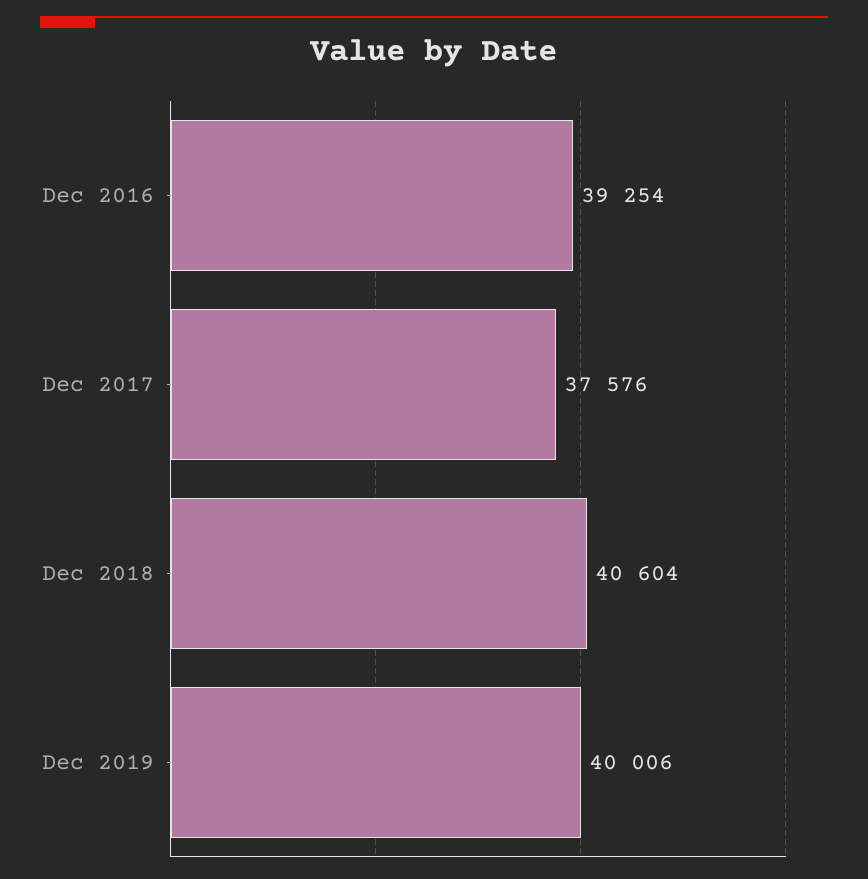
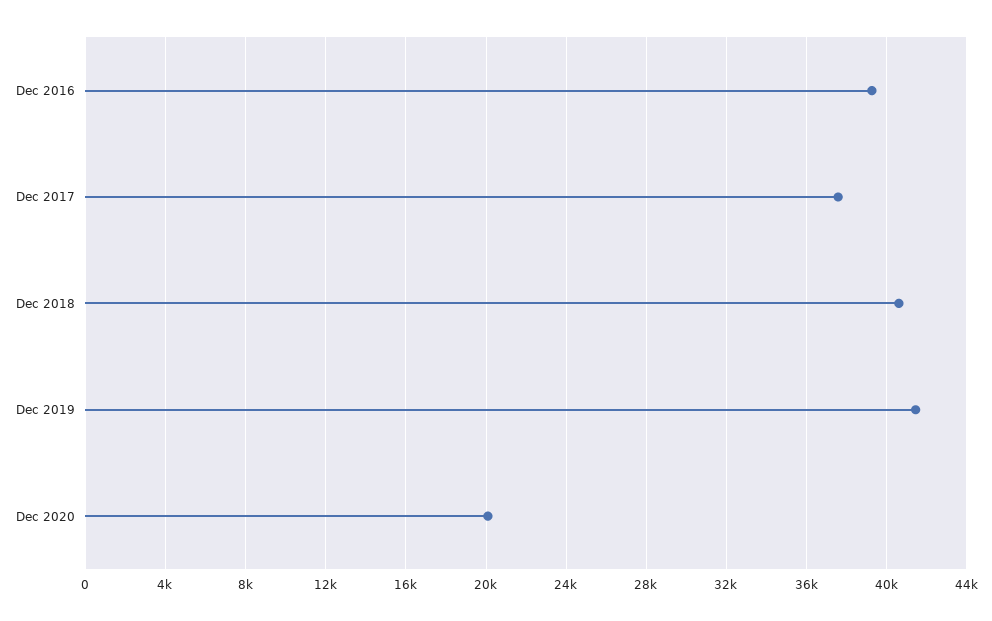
Dec 2019: 40006 -> 41500
Dec 2020: none -> 20000

